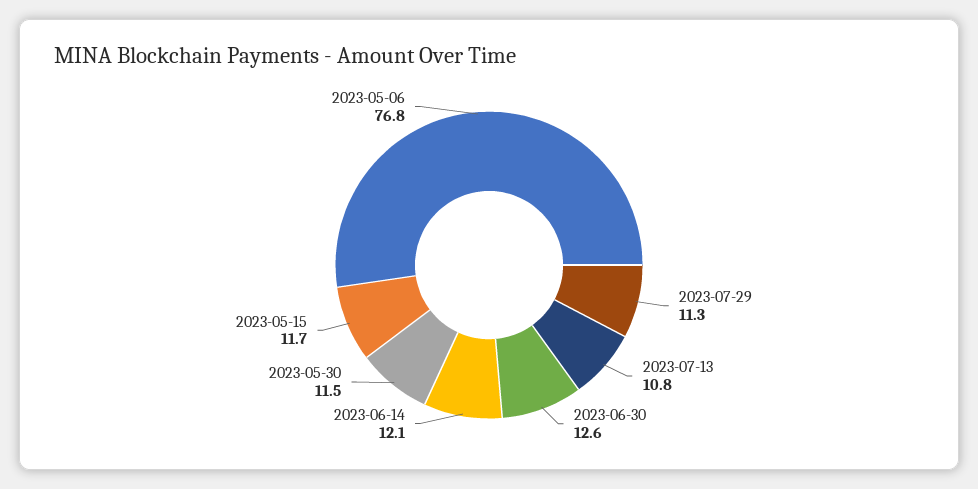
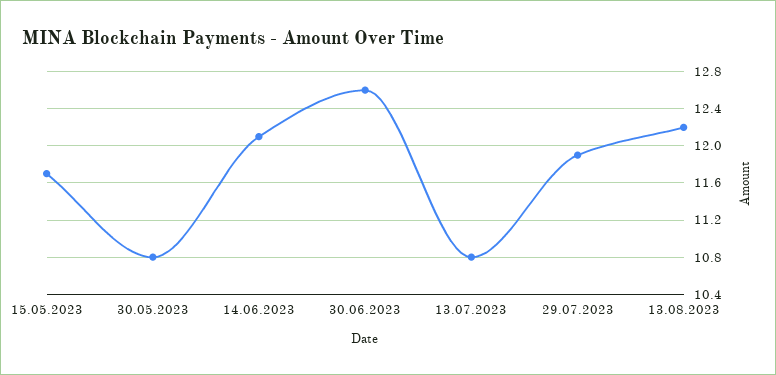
2023-07-29: 11.3 -> 11.9
2023-05-30: 11.5 -> 10.8
2023-05-06: 76.8 -> none
13.08.2023: none -> 12.2

